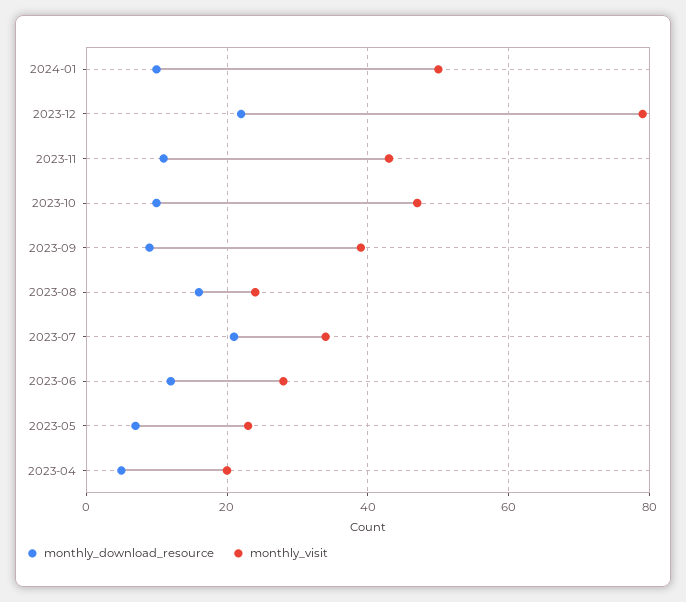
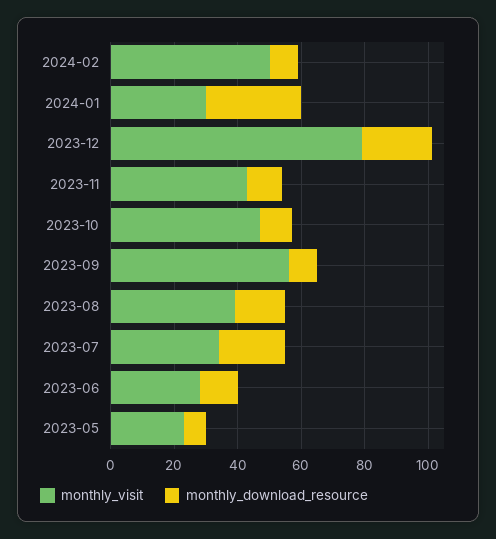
monthly_download_resource, 2024-01: 10 -> 30
monthly_visit, 2024-01: 50 -> 30
monthly_visit, 2023-09: 40 -> 55
monthly_visit, 2023-08: 25 -> 40
monthly_download_resource, 2023-04: 5 -> none
monthly_visit, 2023-04: 20 -> none
monthly_visit, 2024-02: none -> 50
monthly_download_resource, 2024-02: none -> 10

